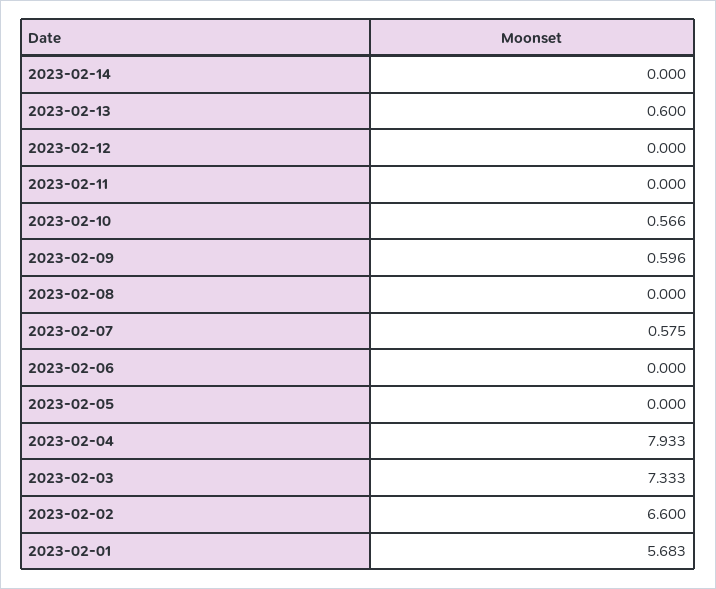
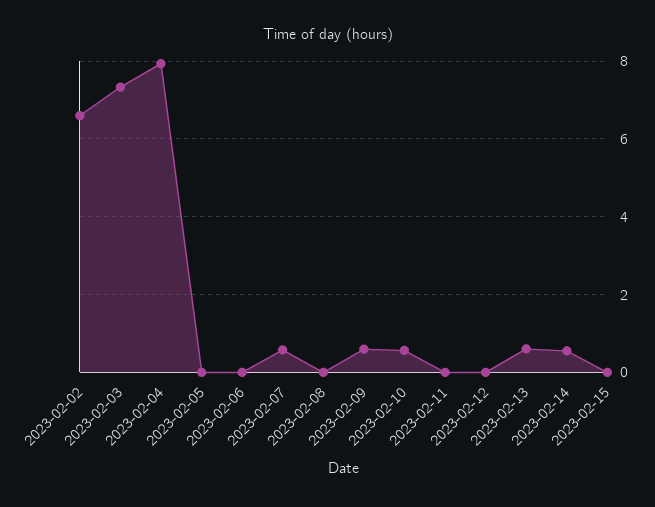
2023-02-14: 0 -> 0.6
2023-02-01: 5.683 -> none
2023-02-15: none -> 0

